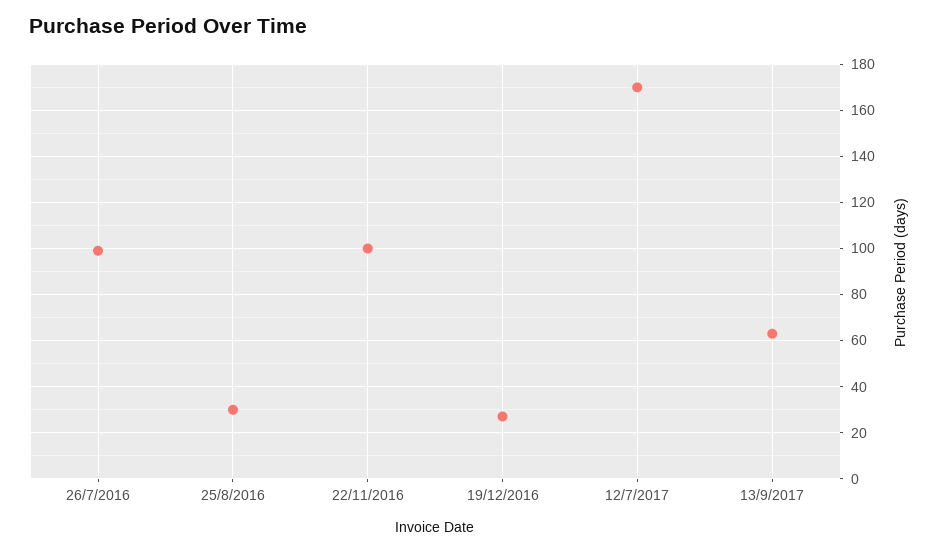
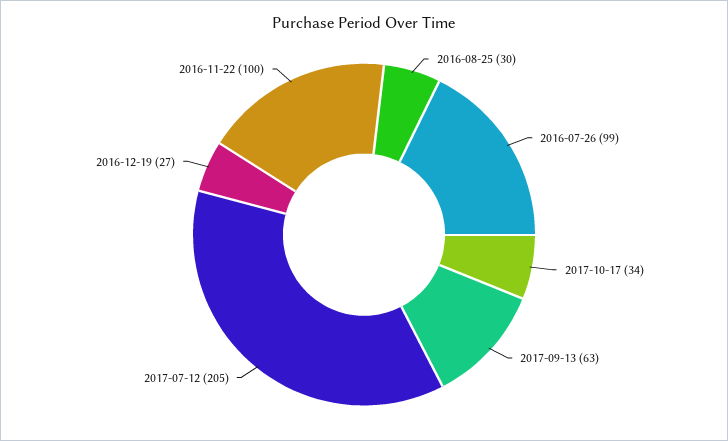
12/7/2017: 170 -> 205
2017-10-17: none -> 34

